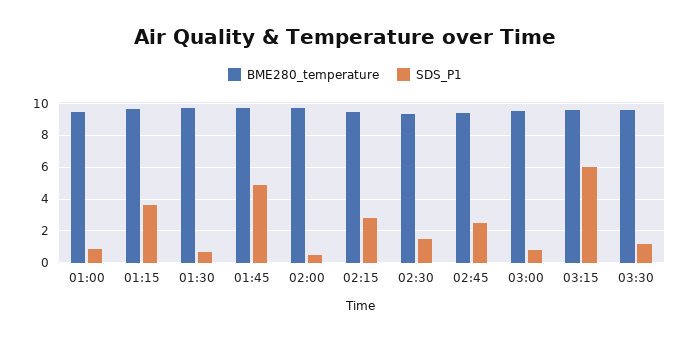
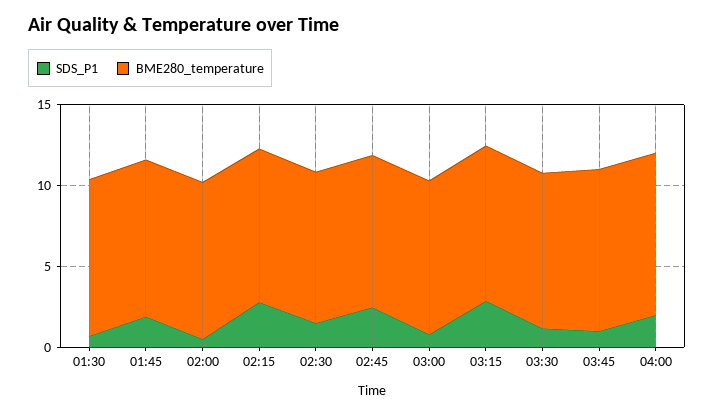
BME280_temperature, 01:00: 9.5 -> none
SDS_P1, 01:00: 1 -> none
BME280_temperature, 01:15: 9.5 -> none
SDS_P1, 01:15: 3.5 -> none
SDS_P1, 01:45: 5 -> 2
SDS_P1, 03:15: 6 -> 3
SDS_P1, 03:45: none -> 1
BME280_temperature, 03:45: none -> 10
SDS_P1, 04:00: none -> 2
BME280_temperature, 04:00: none -> 10

